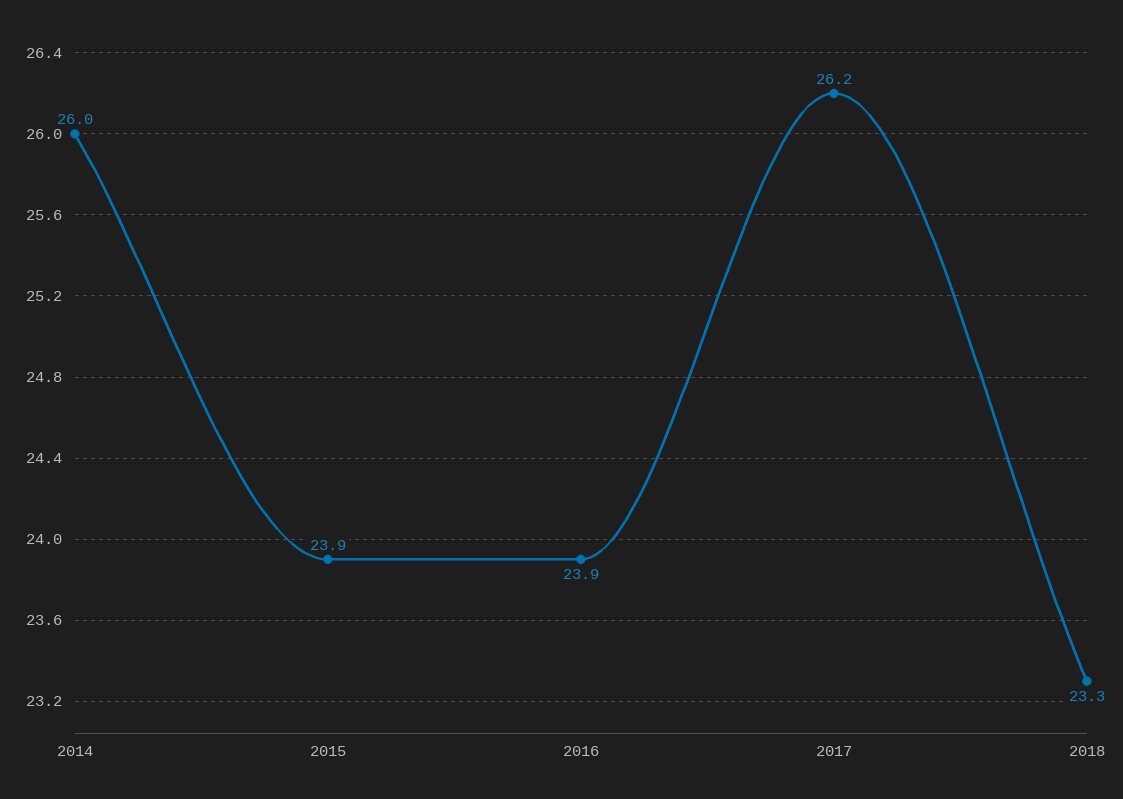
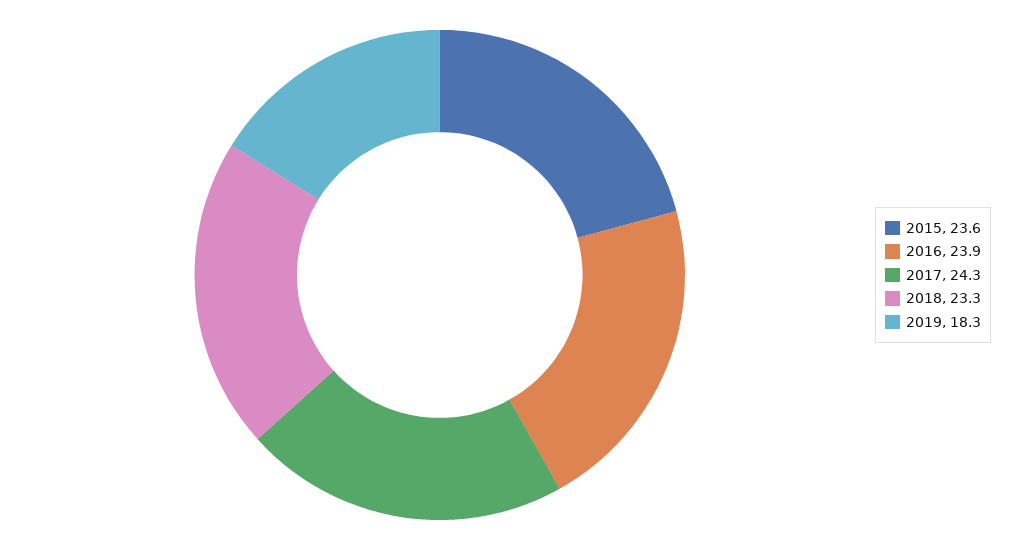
2014: 26 -> none
2015: 23.9 -> 23.6
2017: 26.2 -> 24.3
2019: none -> 18.3

